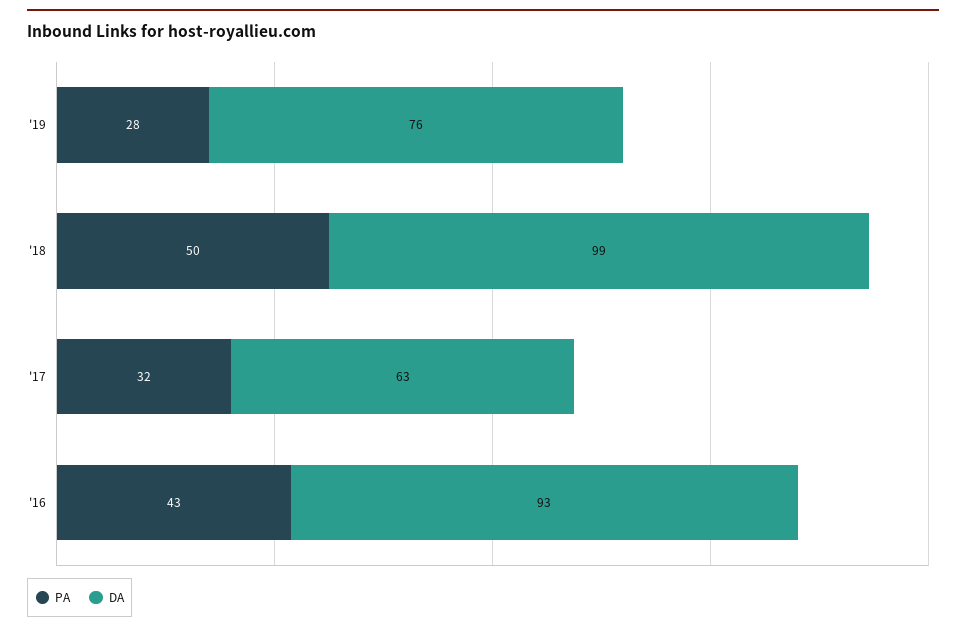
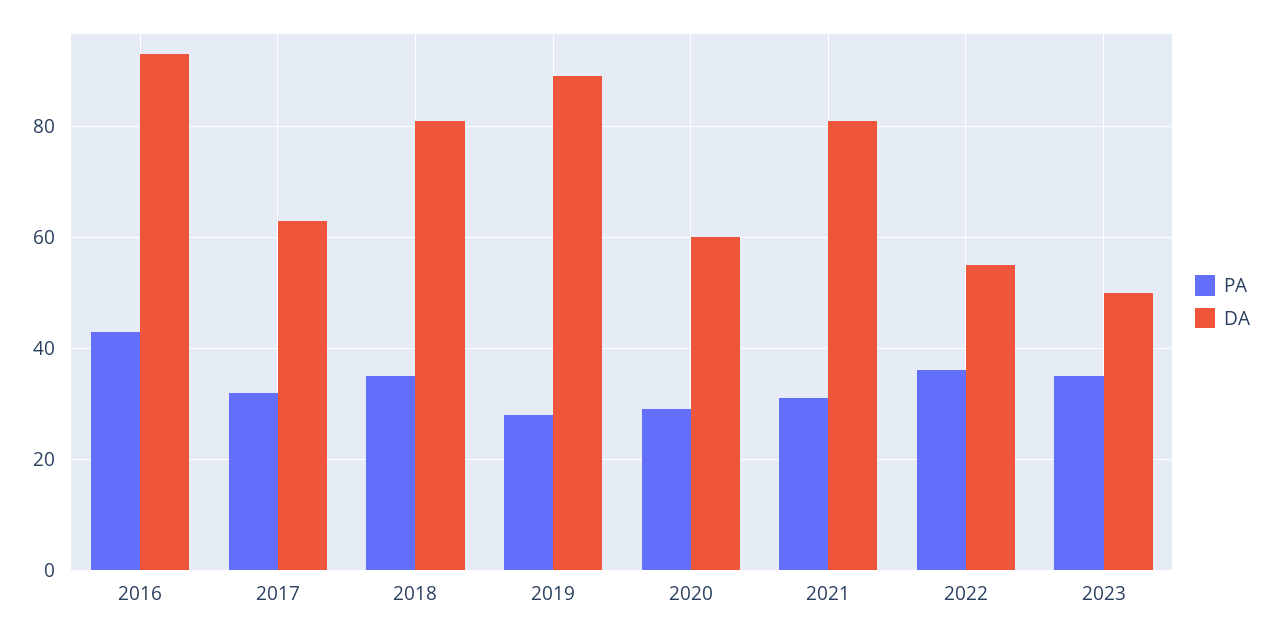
DA, '19: 76 -> 90
PA, '18: 50 -> 35
DA, '18: 99 -> 80
PA, 2020: none -> 30
DA, 2020: none -> 60
PA, 2021: none -> 30
DA, 2021: none -> 80
PA, 2022: none -> 35
DA, 2022: none -> 55
PA, 2023: none -> 35
DA, 2023: none -> 50

